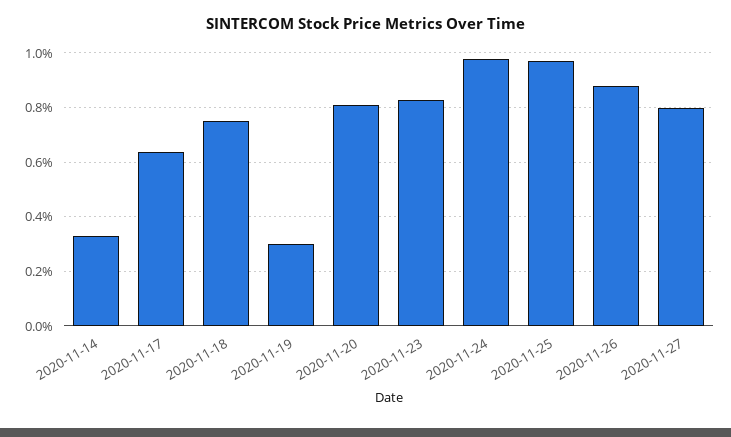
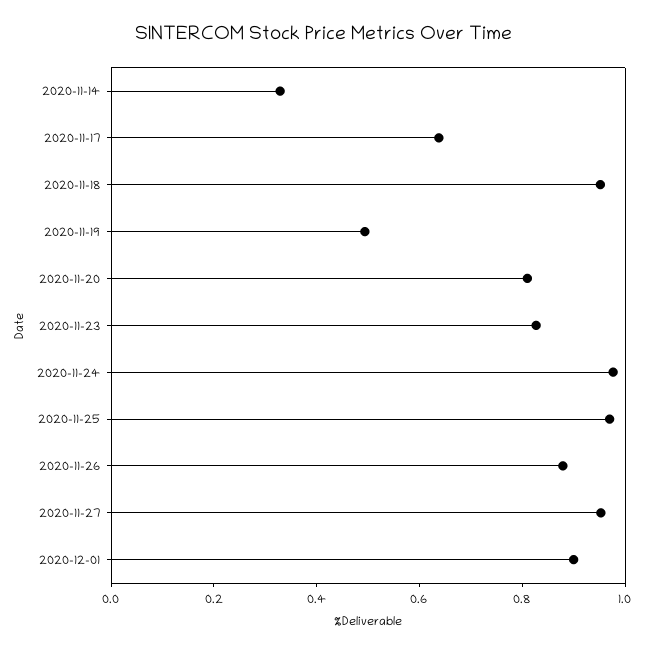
2020-11-18: 0.75 -> 0.95
2020-11-19: 0.3 -> 0.5
2020-11-27: 0.8 -> 0.95
2020-12-01: none -> 0.9

